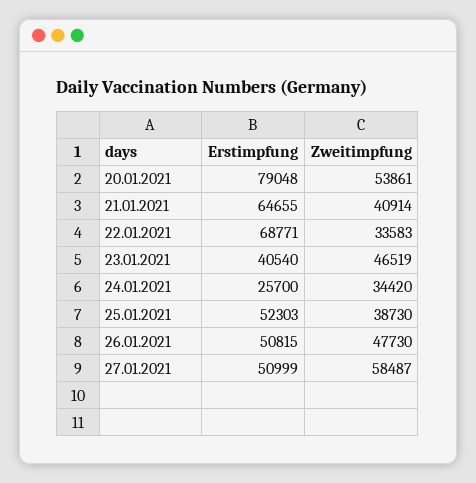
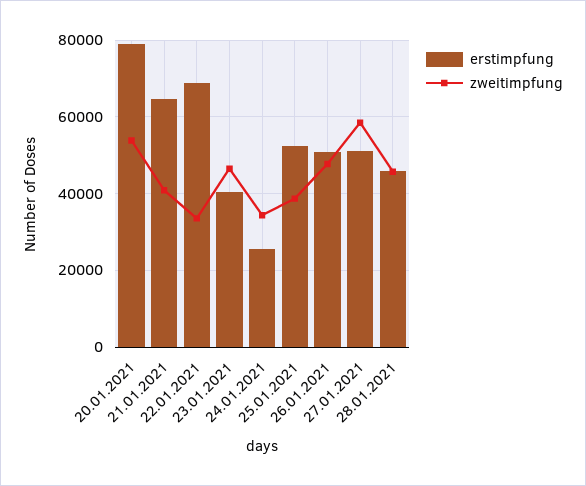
Erstimpfung, 28.01.2021: none -> 46000
Zweitimpfung, 28.01.2021: none -> 46000

